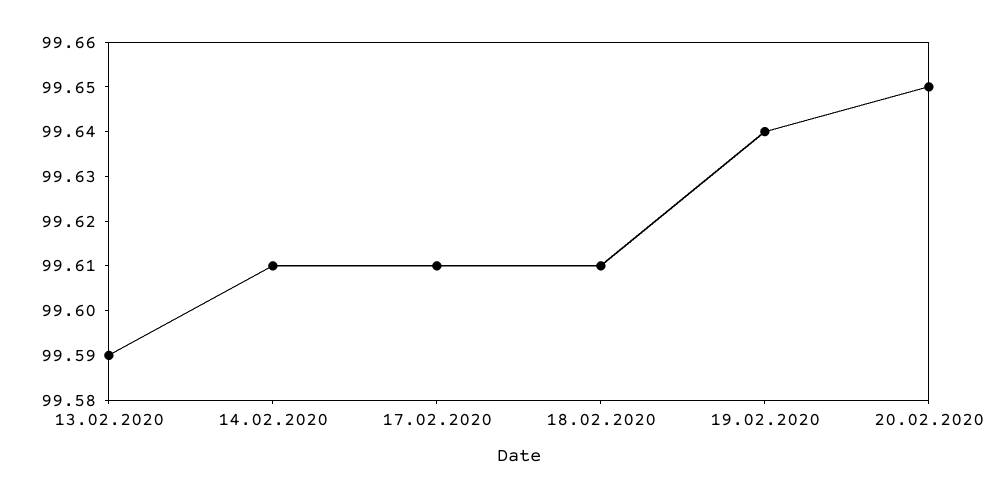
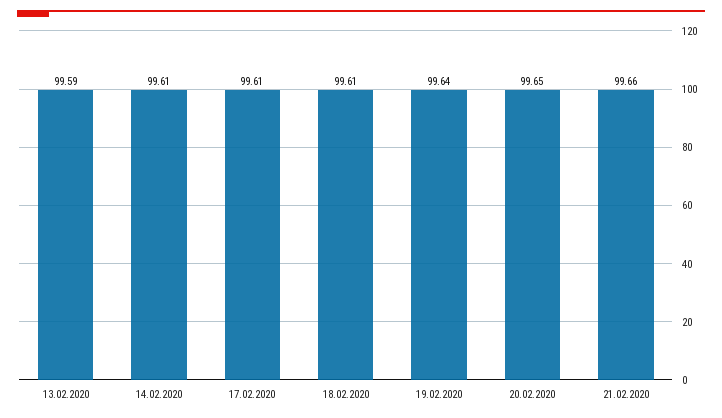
21.02.2020: none -> 99.66

